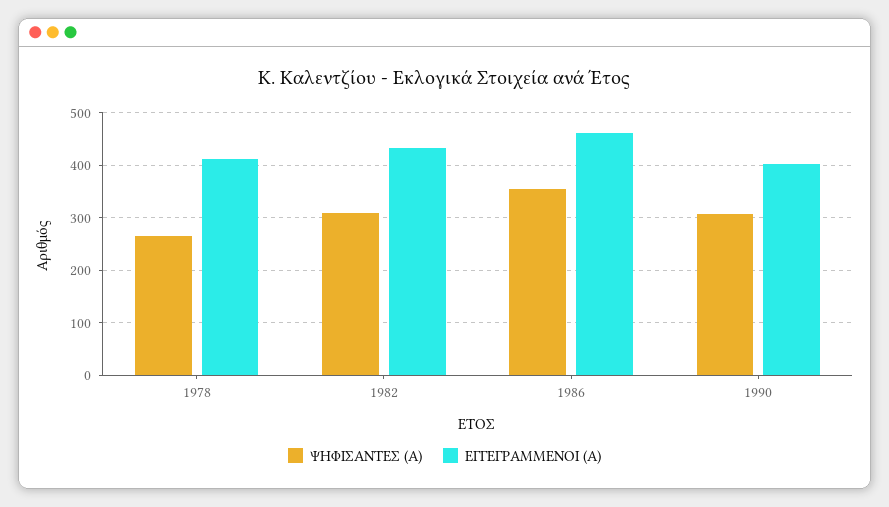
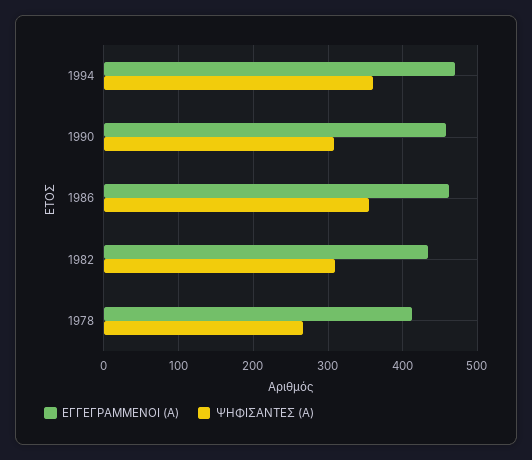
ΕΓΓΕΓΡΑΜΜΕΝΟΙ (Α), 1990: 400 -> 460
ΕΓΓΕΓΡΑΜΜΕΝΟΙ (Α), 1994: none -> 470
ΨΗΦΙΣΑΝΤΕΣ (Α), 1994: none -> 360

